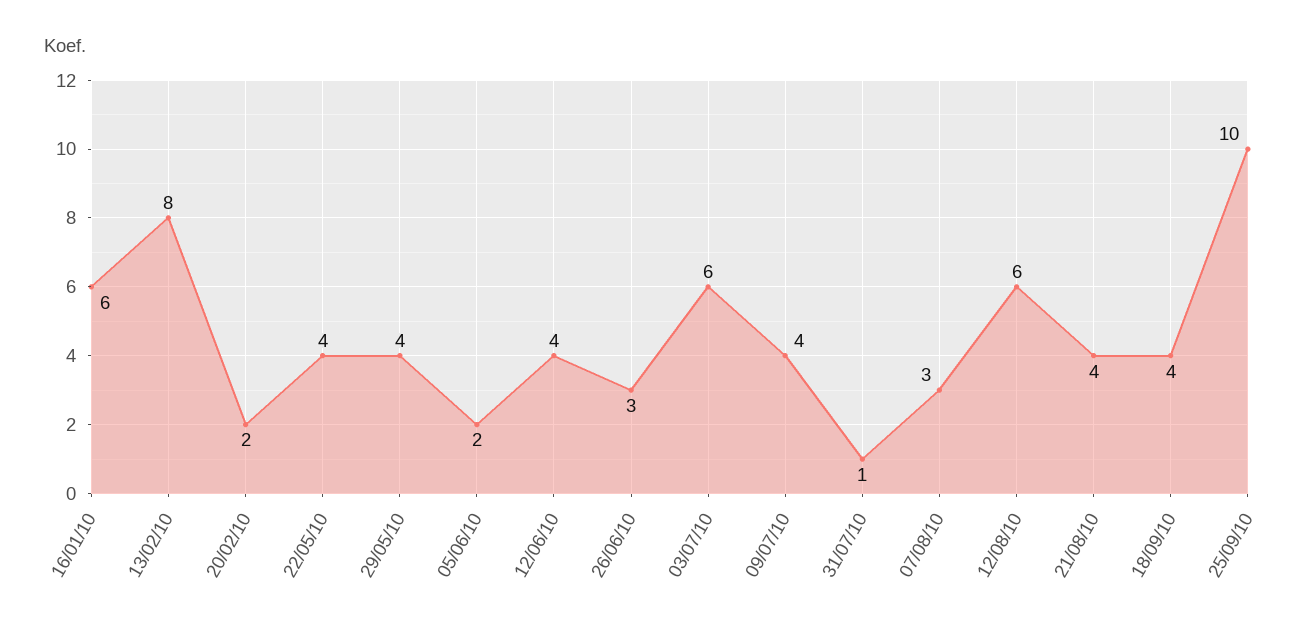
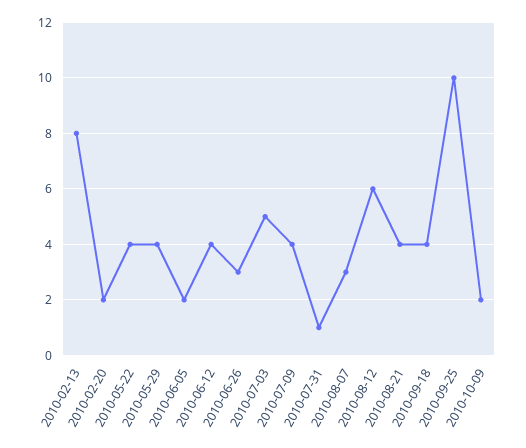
16/01/10: 6 -> none
03/07/10: 6 -> 5
2010-10-09: none -> 2

